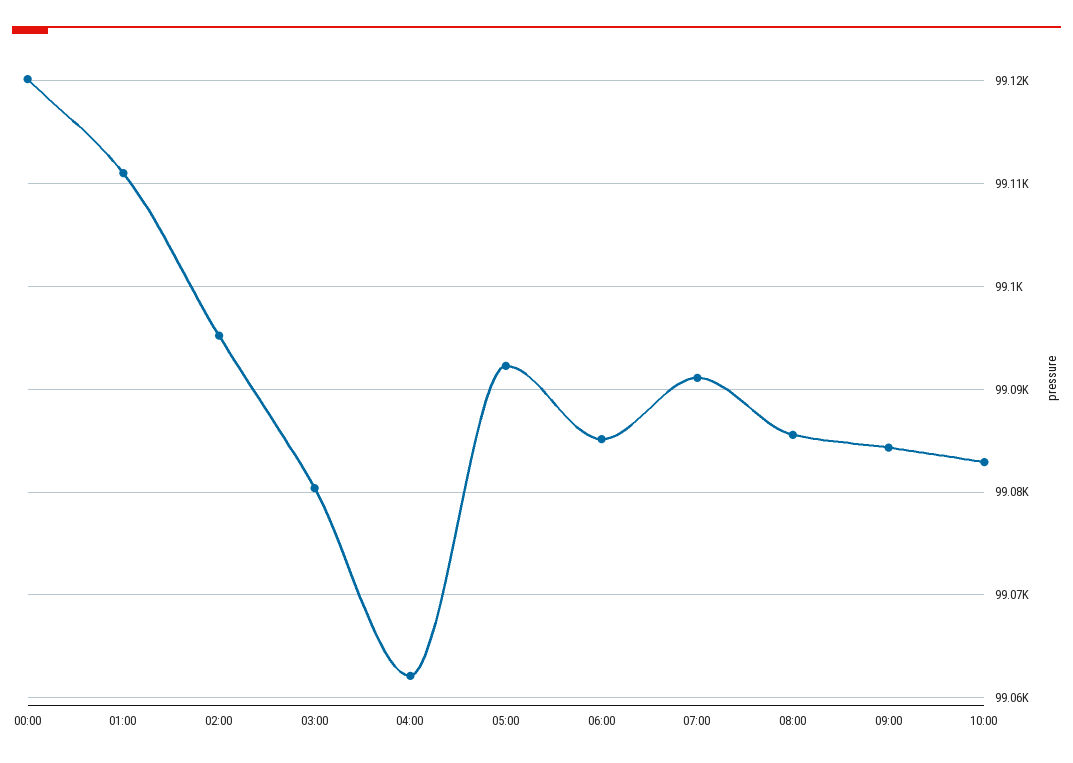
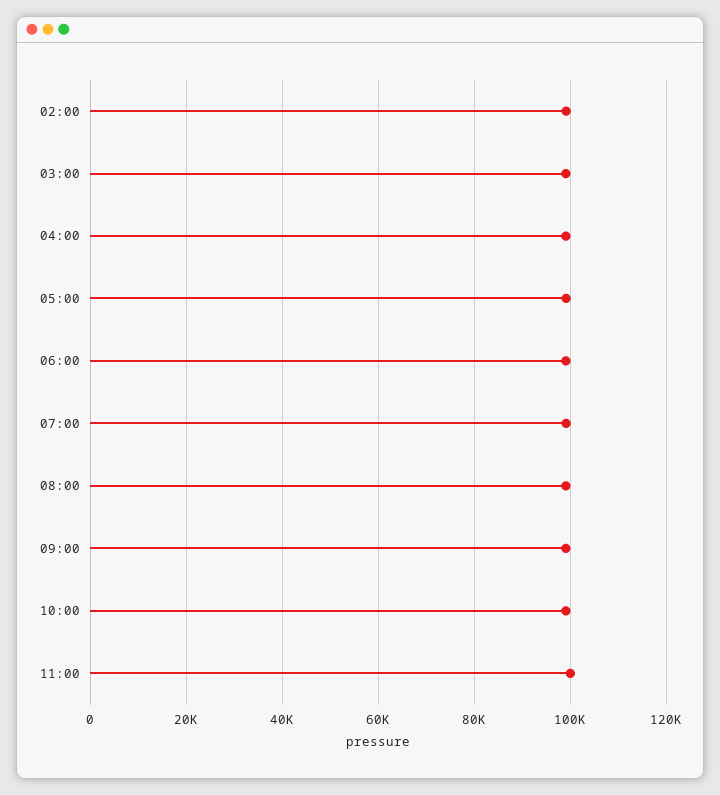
00:00: 99120 -> none
01:00: 99111 -> none
11:00: none -> 100000

